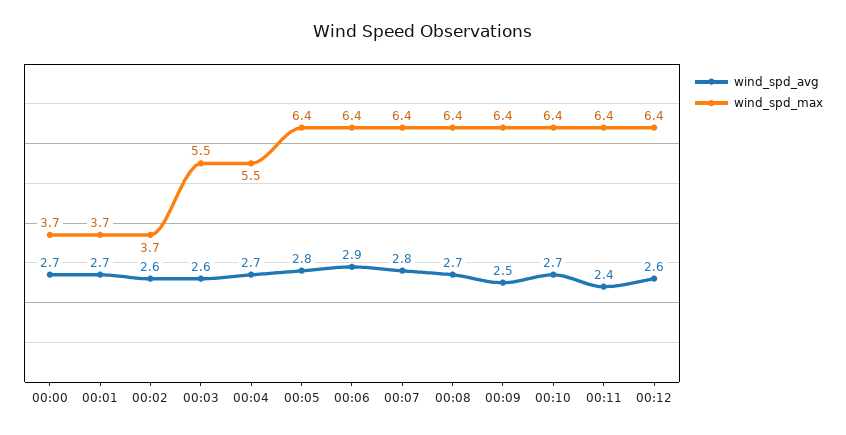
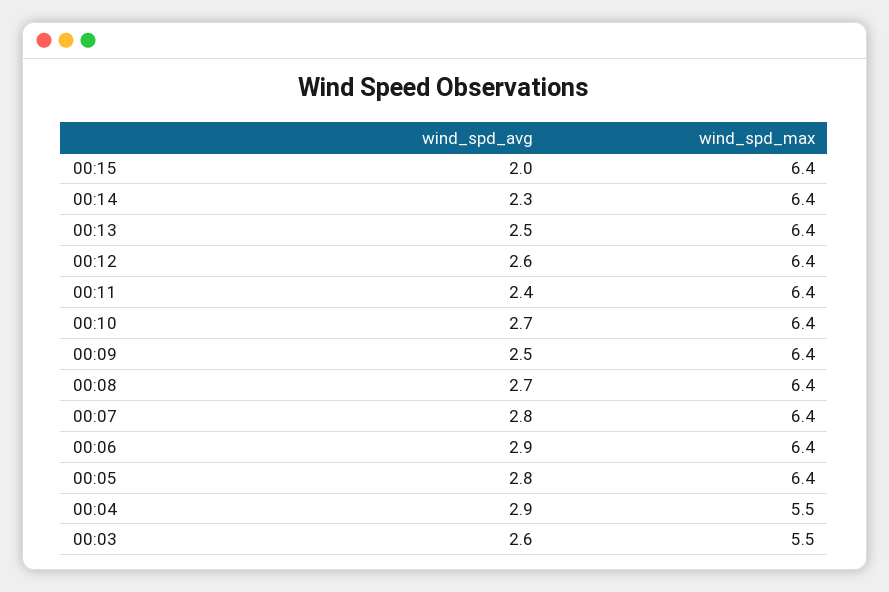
wind_spd_avg, 00:00: 2.7 -> none
wind_spd_max, 00:00: 3.7 -> none
wind_spd_avg, 00:01: 2.7 -> none
wind_spd_max, 00:01: 3.7 -> none
wind_spd_avg, 00:02: 2.6 -> none
wind_spd_max, 00:02: 3.7 -> none
wind_spd_avg, 00:04: 2.7 -> 2.9
wind_spd_avg, 00:15: none -> 2
wind_spd_max, 00:15: none -> 6.4
wind_spd_avg, 00:14: none -> 2.3
wind_spd_max, 00:14: none -> 6.4
wind_spd_avg, 00:13: none -> 2.5
wind_spd_max, 00:13: none -> 6.4

